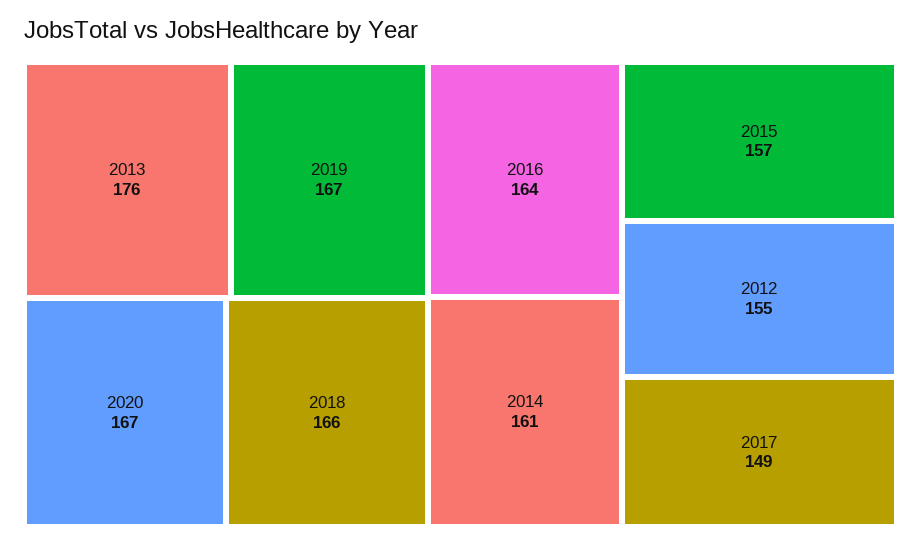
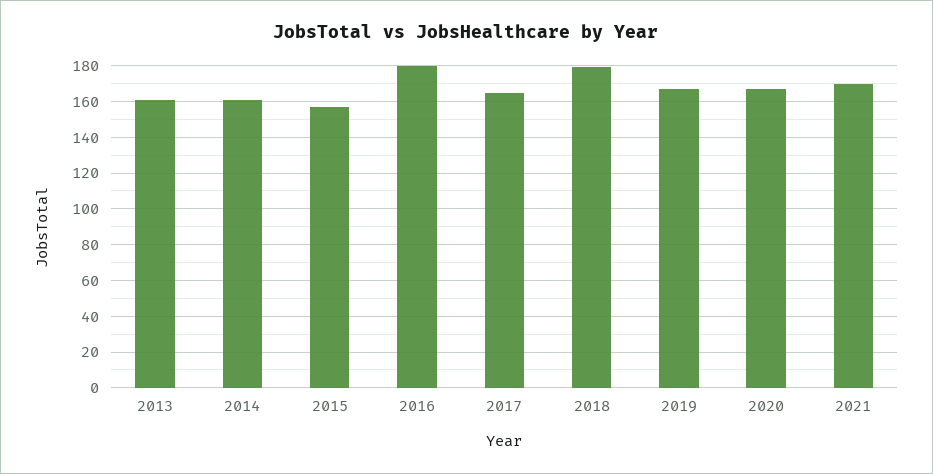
2013: 176 -> 160
2018: 166 -> 180
2016: 164 -> 180
2012: 155 -> none
2017: 149 -> 165
2021: none -> 170

